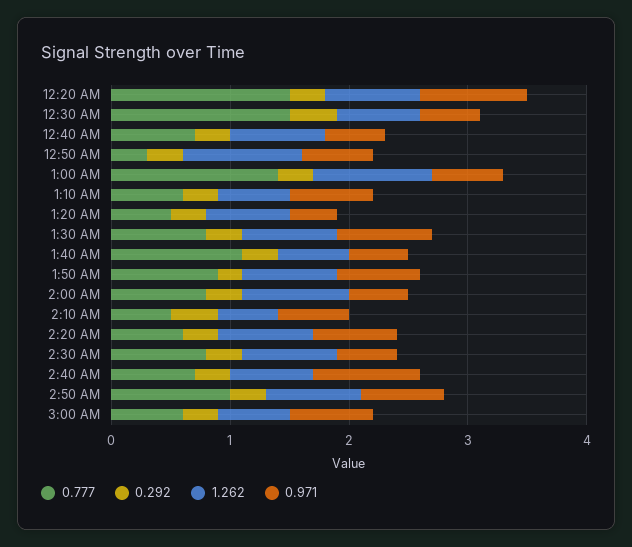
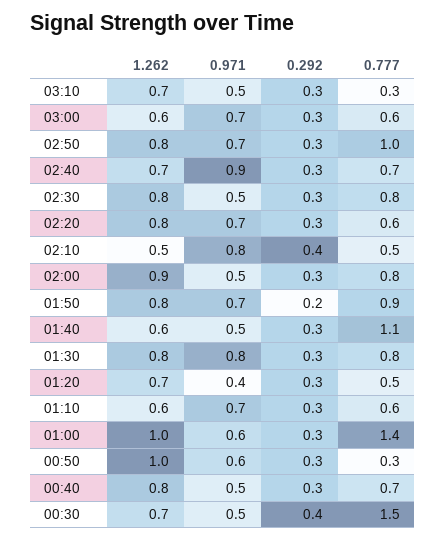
0.777, 12:20 AM: 1.5 -> none
0.292, 12:20 AM: 0.3 -> none
1.262, 12:20 AM: 0.8 -> none
0.971, 12:20 AM: 0.9 -> none
0.971, 2:10 AM: 0.6 -> 0.8
1.262, 03:10: none -> 0.7
0.971, 03:10: none -> 0.5
0.292, 03:10: none -> 0.3
0.777, 03:10: none -> 0.3

